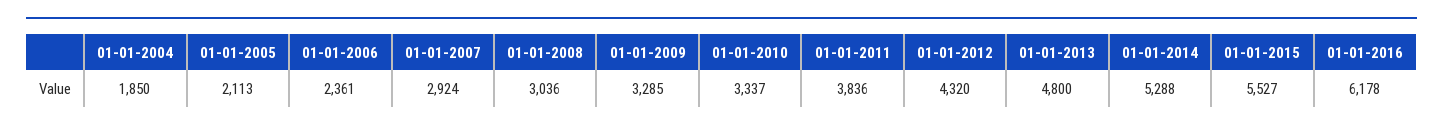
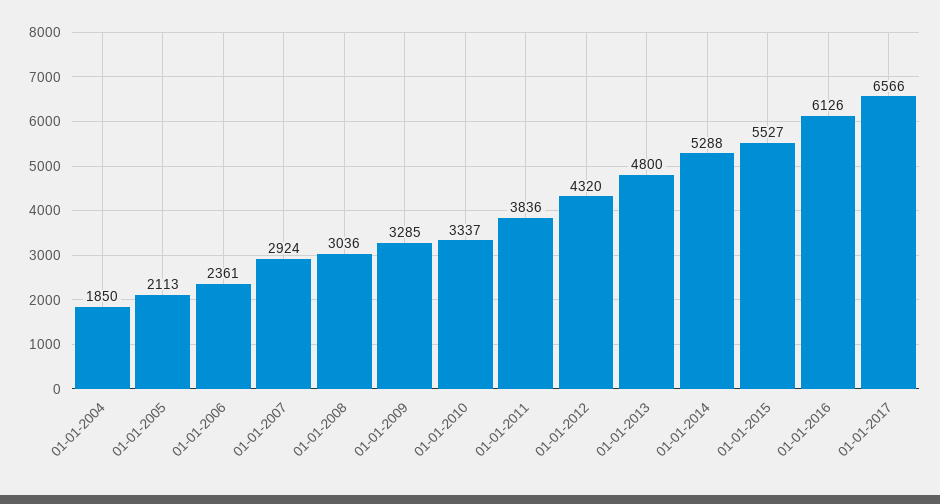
01-01-2016: 6178 -> 6126
01-01-2017: none -> 6566

